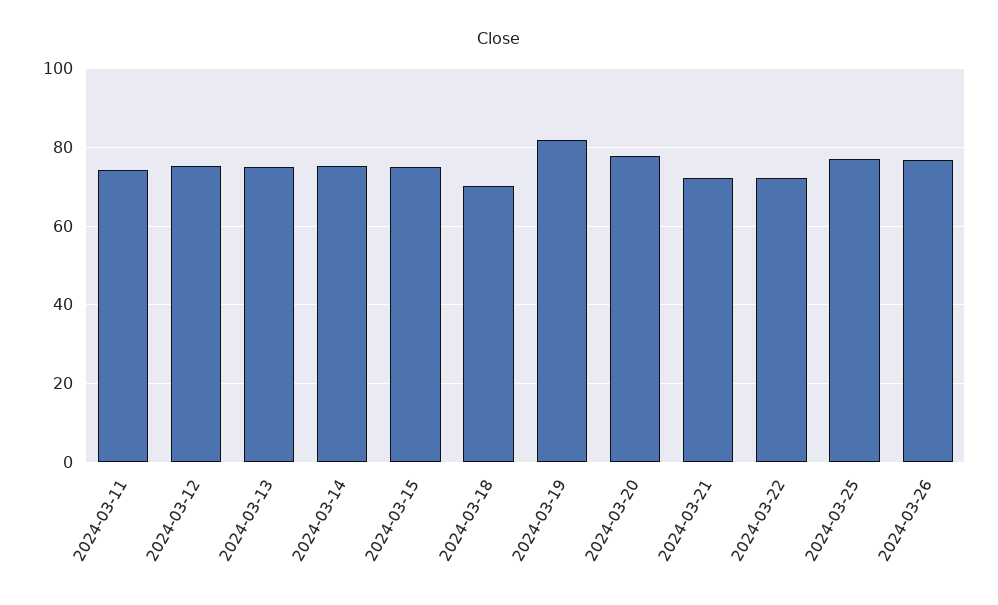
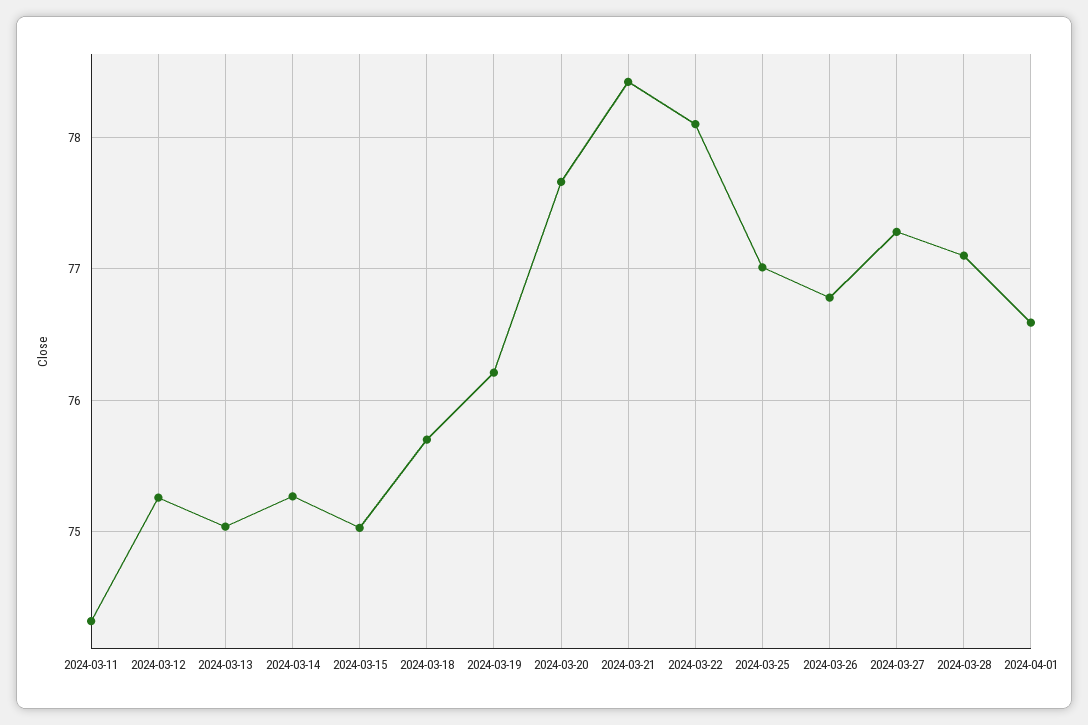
2024-03-18: 70 -> 75.7
2024-03-19: 82 -> 76.2
2024-03-21: 72 -> 78.4
2024-03-22: 72 -> 78.1
2024-03-27: none -> 77.3
2024-03-28: none -> 77.1
2024-04-01: none -> 76.6

